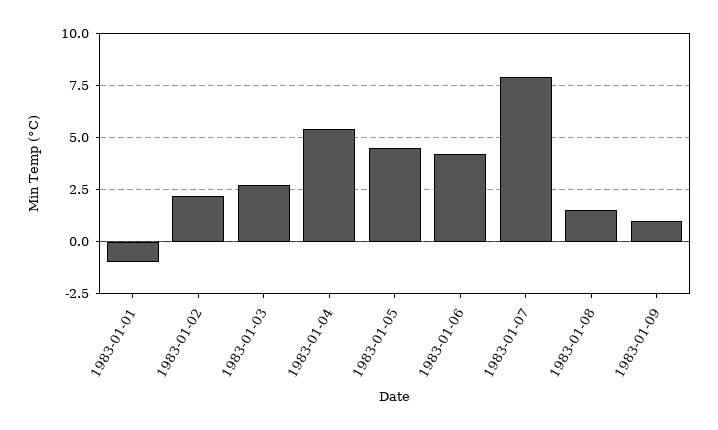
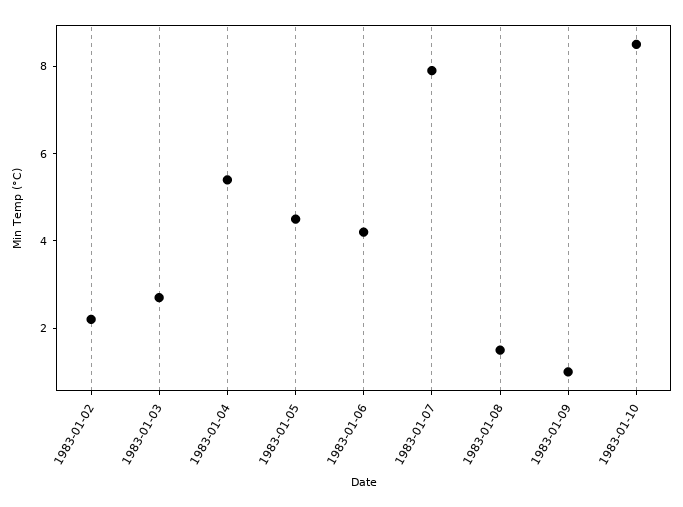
1983-01-01: -1 -> none
1983-01-10: none -> 8.5

